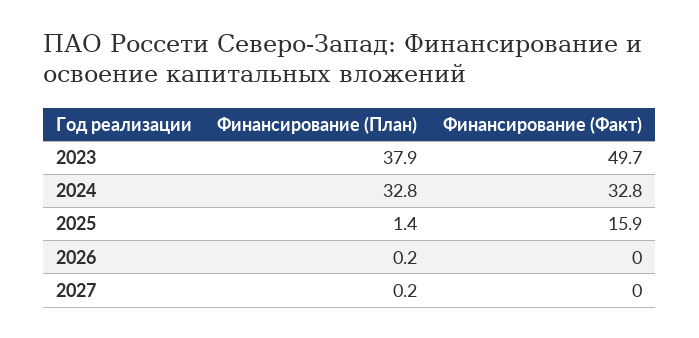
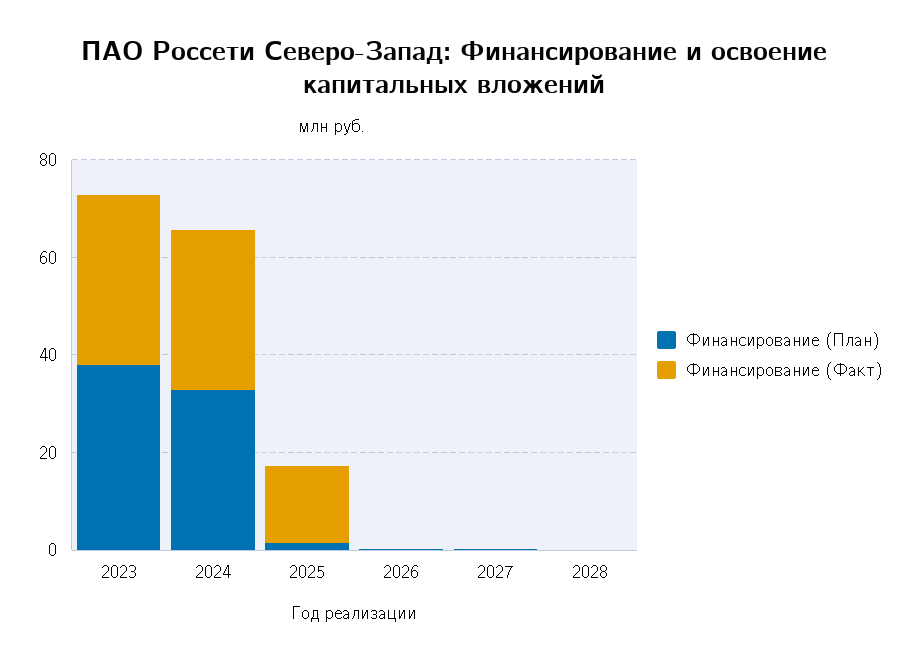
Финансирование (Факт), 2023: 49.7 -> 35
Финансирование (План), 2028: none -> 0
Финансирование (Факт), 2028: none -> 0

